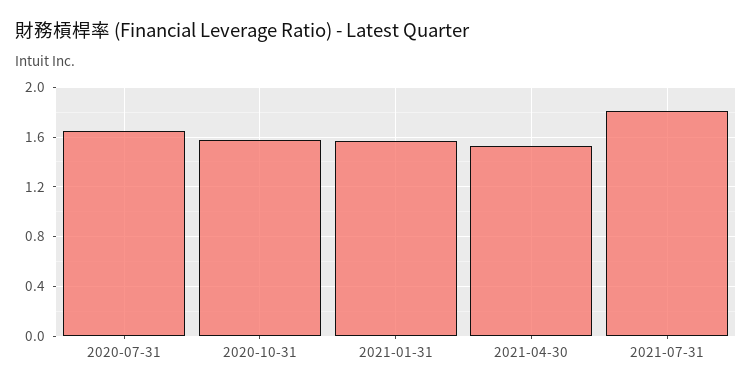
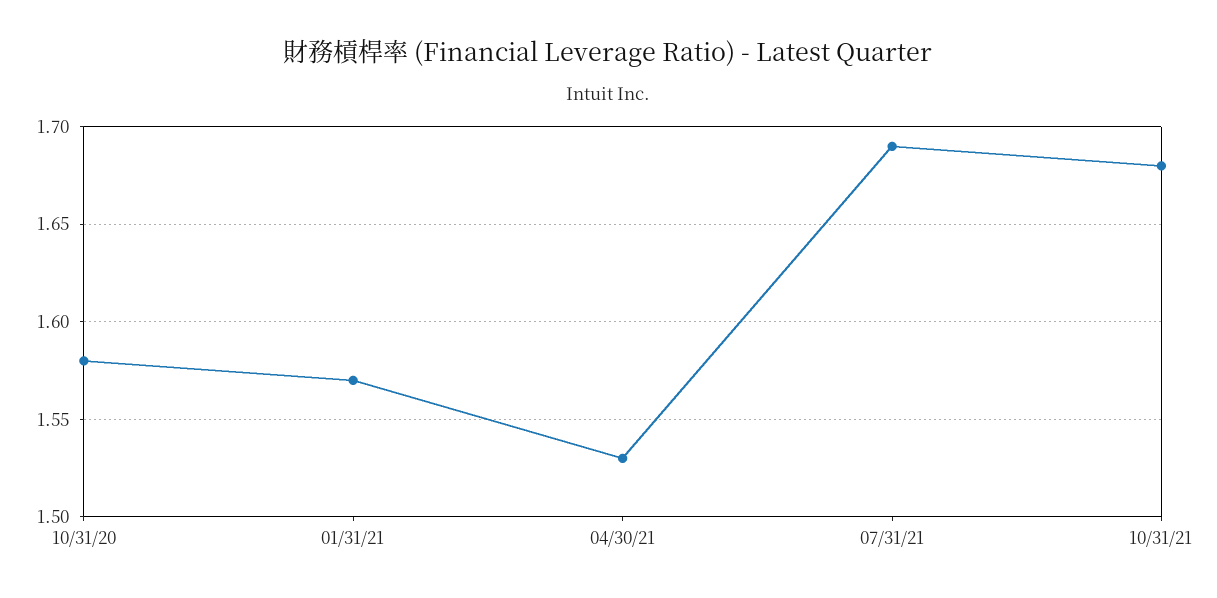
2020-07-31: 1.65 -> none
2021-07-31: 1.8 -> 1.69
10/31/21: none -> 1.68

